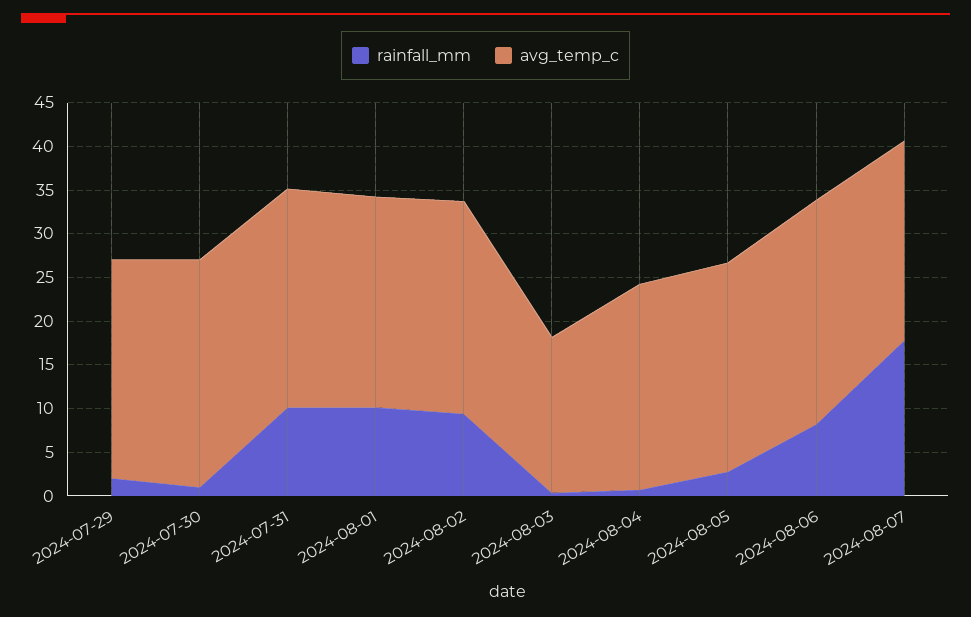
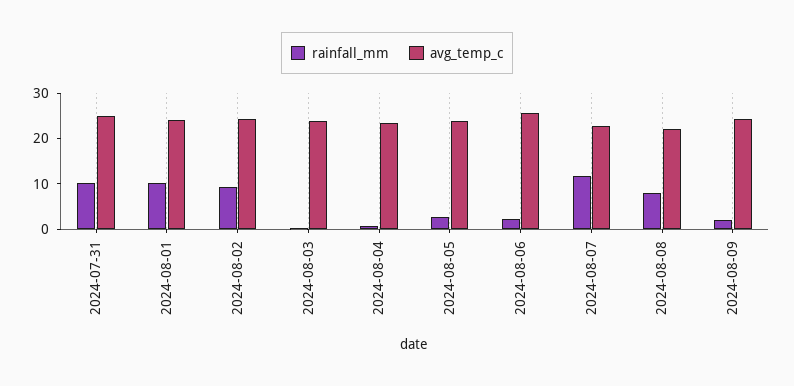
rainfall_mm, 2024-07-29: 2 -> none
avg_temp_c, 2024-07-29: 25 -> none
rainfall_mm, 2024-07-30: 1 -> none
avg_temp_c, 2024-07-30: 26 -> none
avg_temp_c, 2024-08-03: 18 -> 24
rainfall_mm, 2024-08-06: 8 -> 2
rainfall_mm, 2024-08-07: 18 -> 12
rainfall_mm, 2024-08-08: none -> 8
avg_temp_c, 2024-08-08: none -> 22
rainfall_mm, 2024-08-09: none -> 2
avg_temp_c, 2024-08-09: none -> 24

